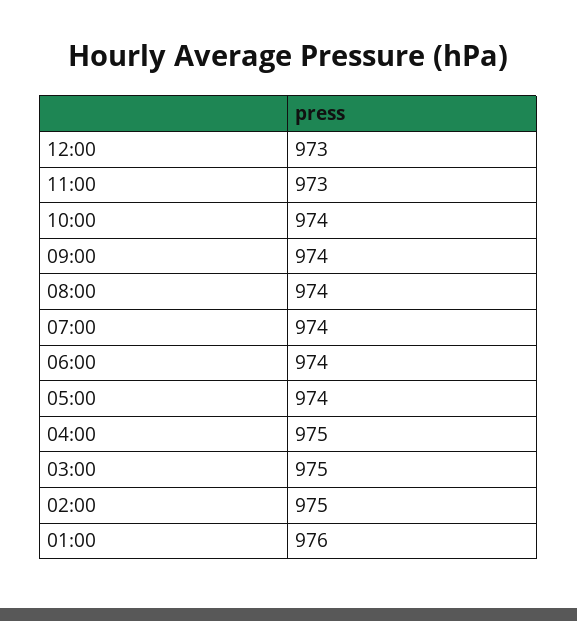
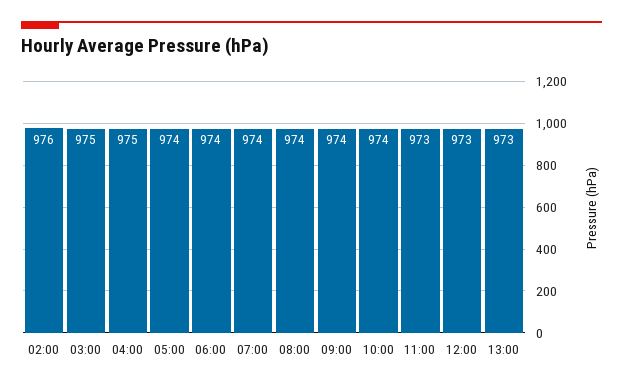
02:00: 975 -> 976
01:00: 976 -> none
13:00: none -> 973

